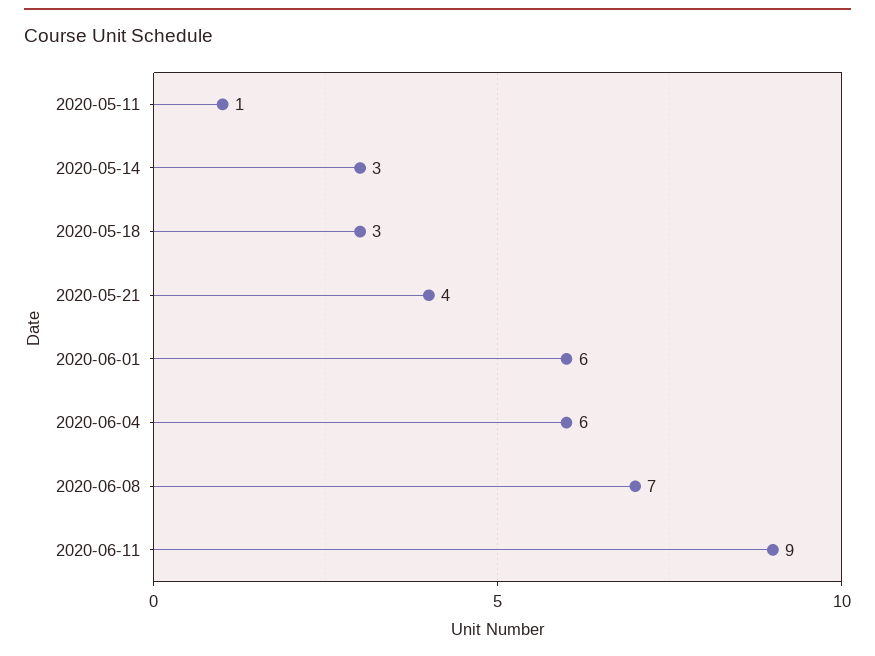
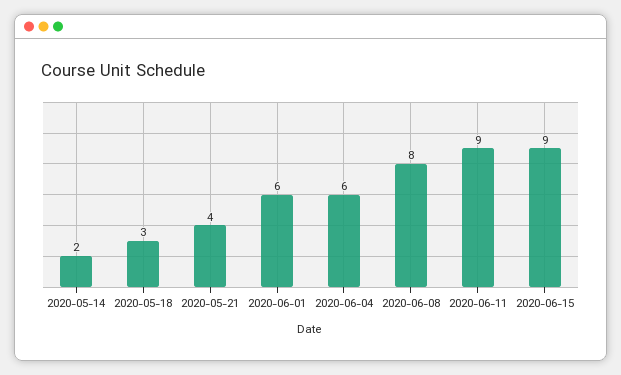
2020-05-11: 1 -> none
2020-05-14: 3 -> 2
2020-06-08: 7 -> 8
2020-06-15: none -> 9

